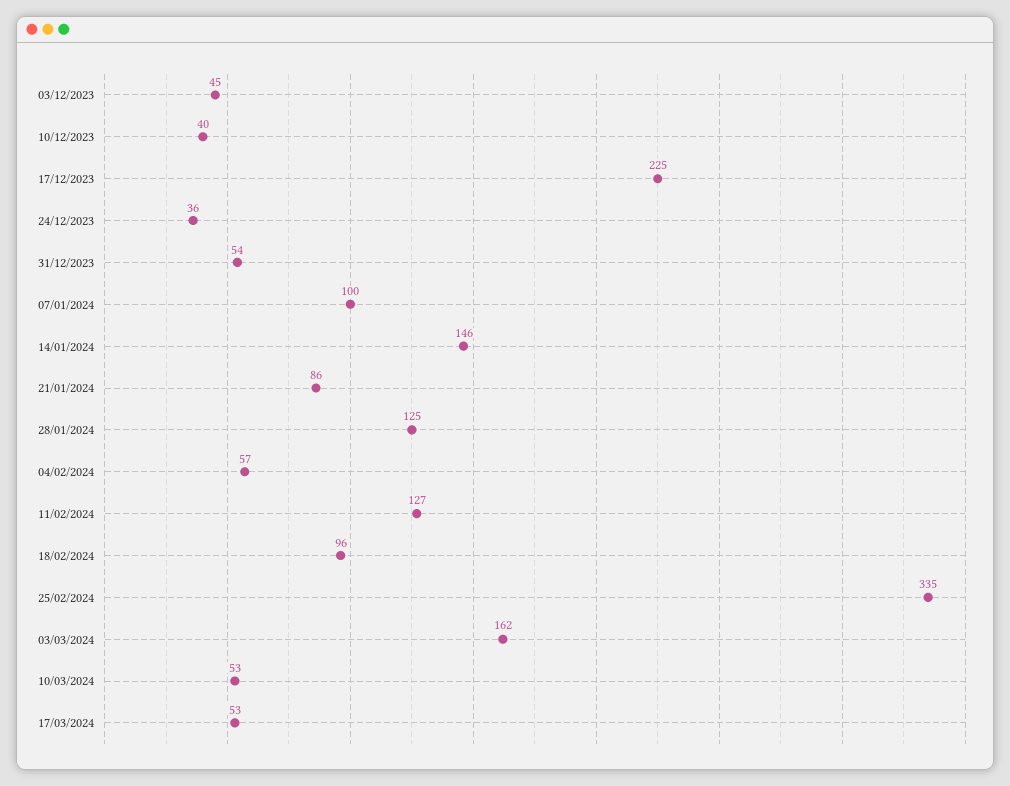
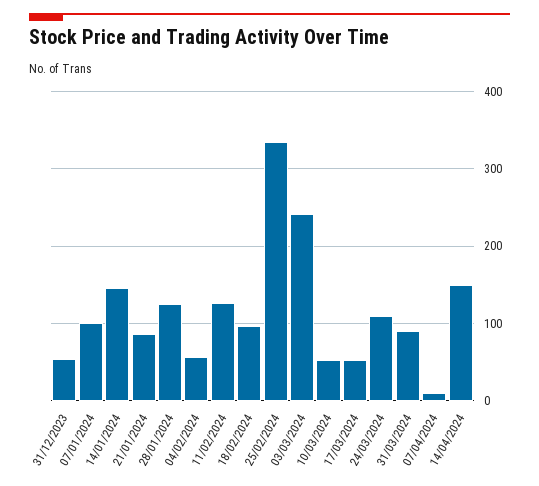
03/12/2023: 45 -> none
10/12/2023: 40 -> none
17/12/2023: 225 -> none
24/12/2023: 36 -> none
03/03/2024: 162 -> 240
24/03/2024: none -> 110
31/03/2024: none -> 90
07/04/2024: none -> 10
14/04/2024: none -> 150

